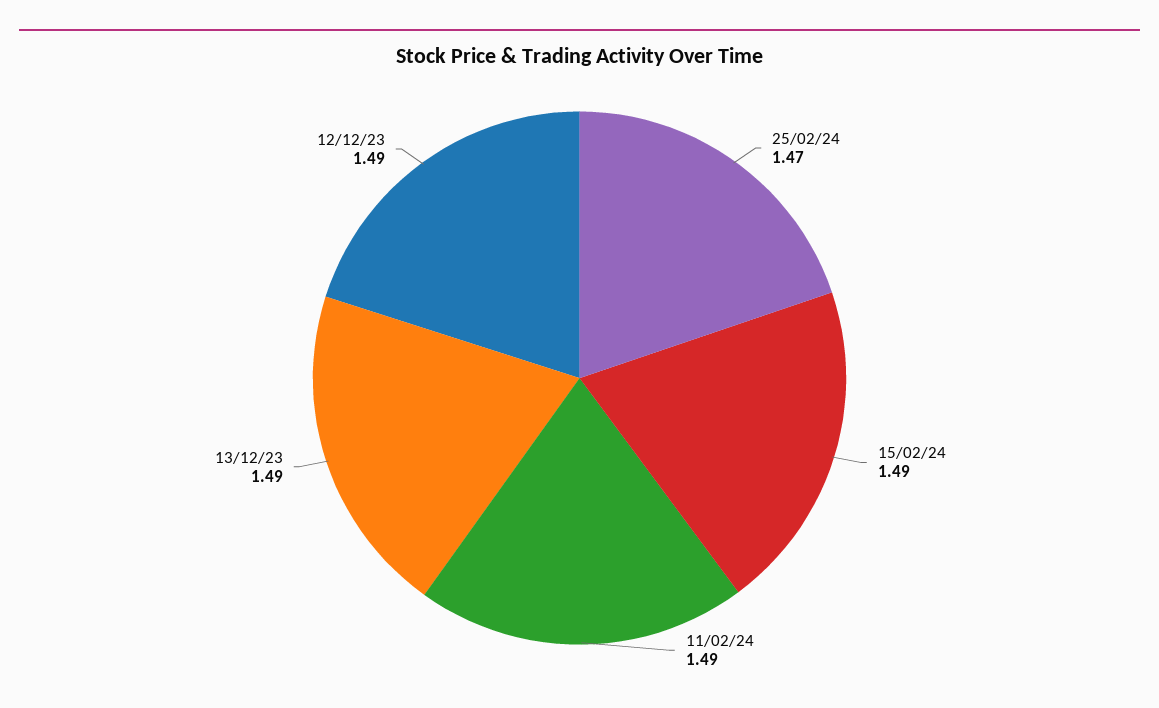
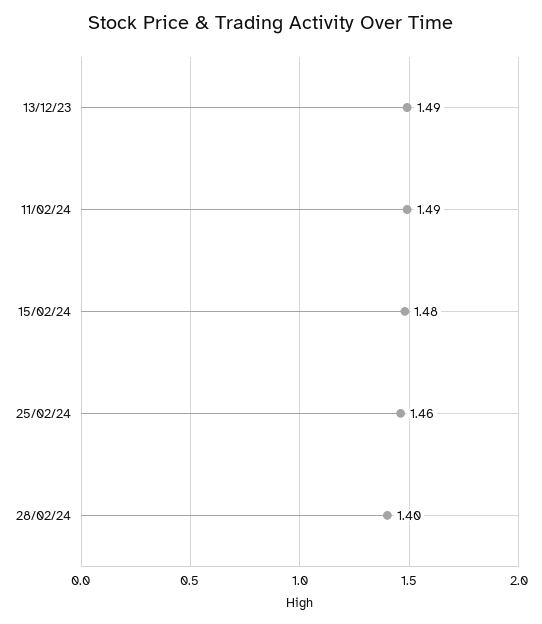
25/02/24: 1.47 -> 1.46
15/02/24: 1.49 -> 1.48
12/12/23: 1.49 -> none
28/02/24: none -> 1.4

